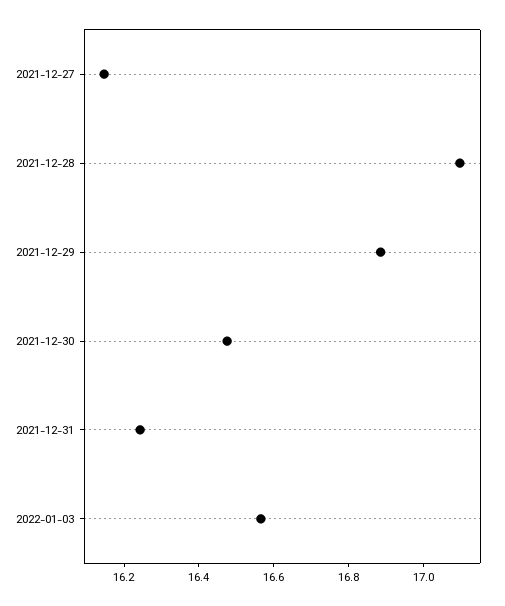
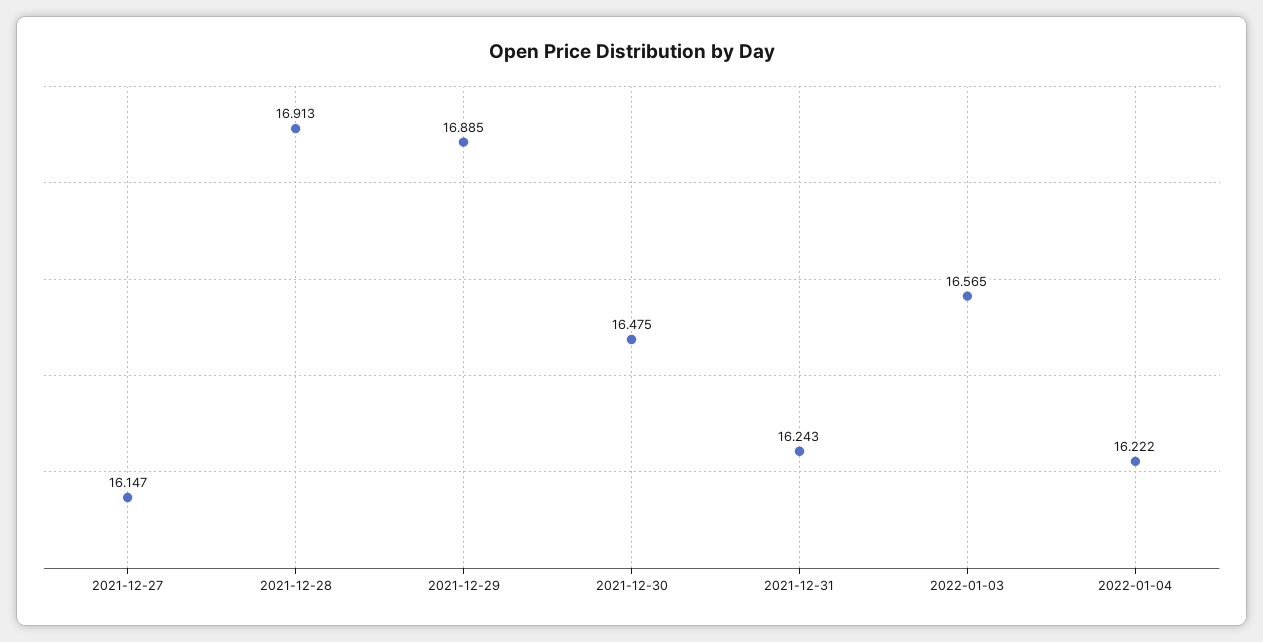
2021-12-28: 17.1 -> 16.913
2022-01-04: none -> 16.222

